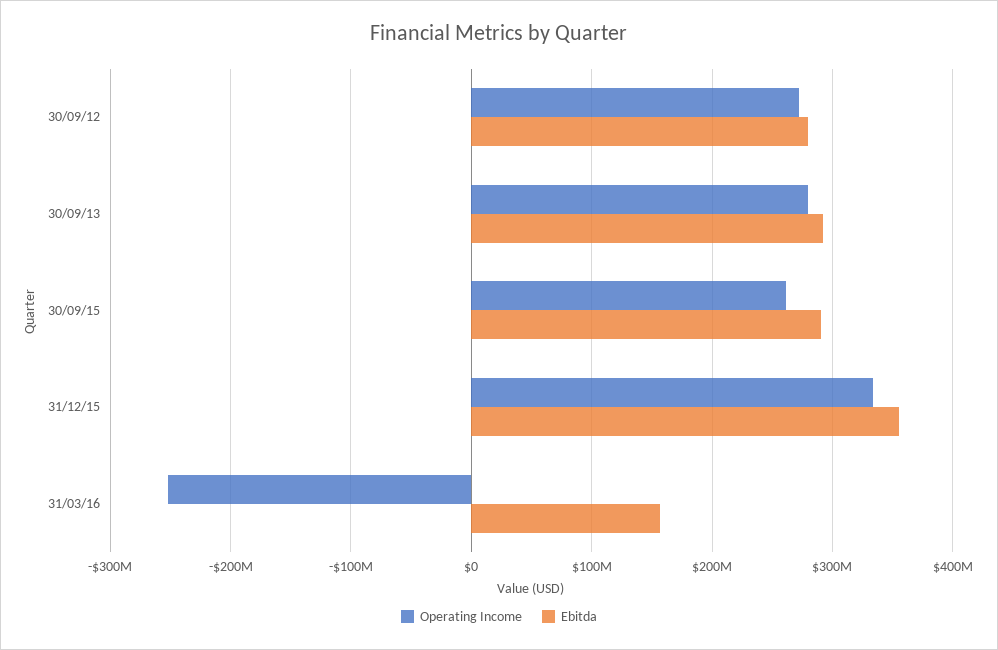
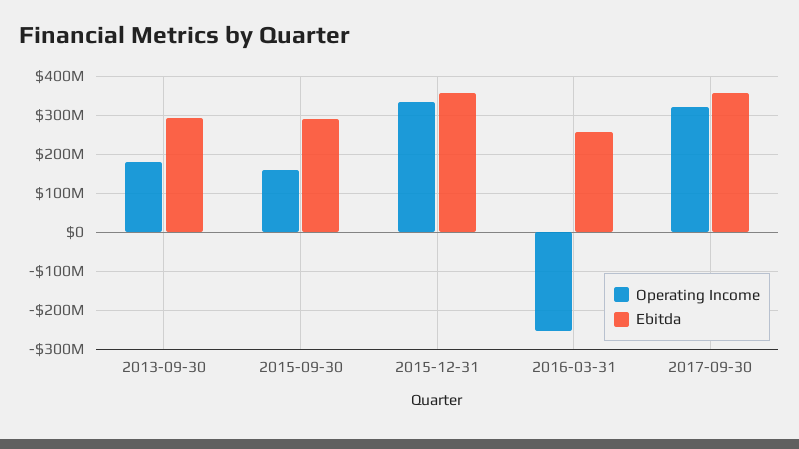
Operating Income, 30/09/12: 270000000 -> none
Ebitda, 30/09/12: 280000000 -> none
Operating Income, 30/09/13: 280000000 -> 180000000
Operating Income, 30/09/15: 260000000 -> 160000000
Ebitda, 31/03/16: 160000000 -> 260000000
Operating Income, 2017-09-30: none -> 320000000
Ebitda, 2017-09-30: none -> 360000000

